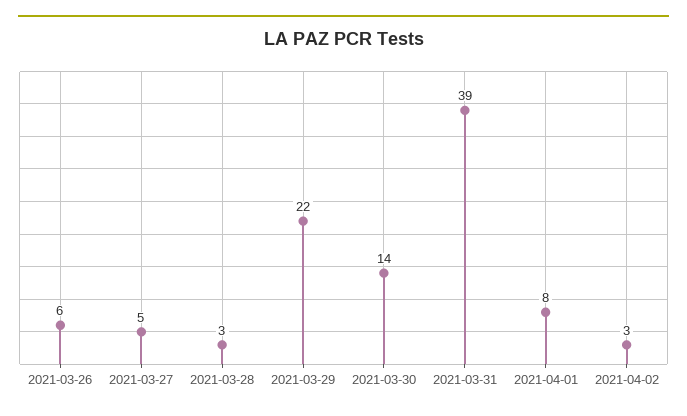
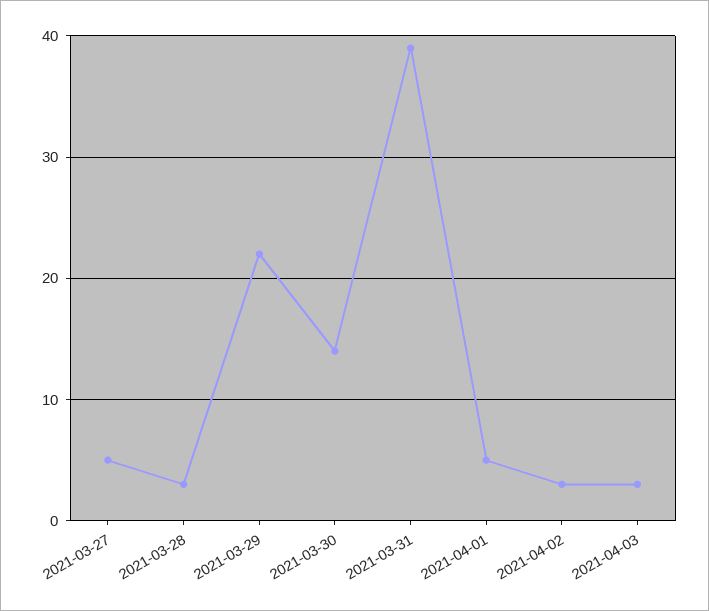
2021-03-26: 6 -> none
2021-04-01: 8 -> 5
2021-04-03: none -> 3

